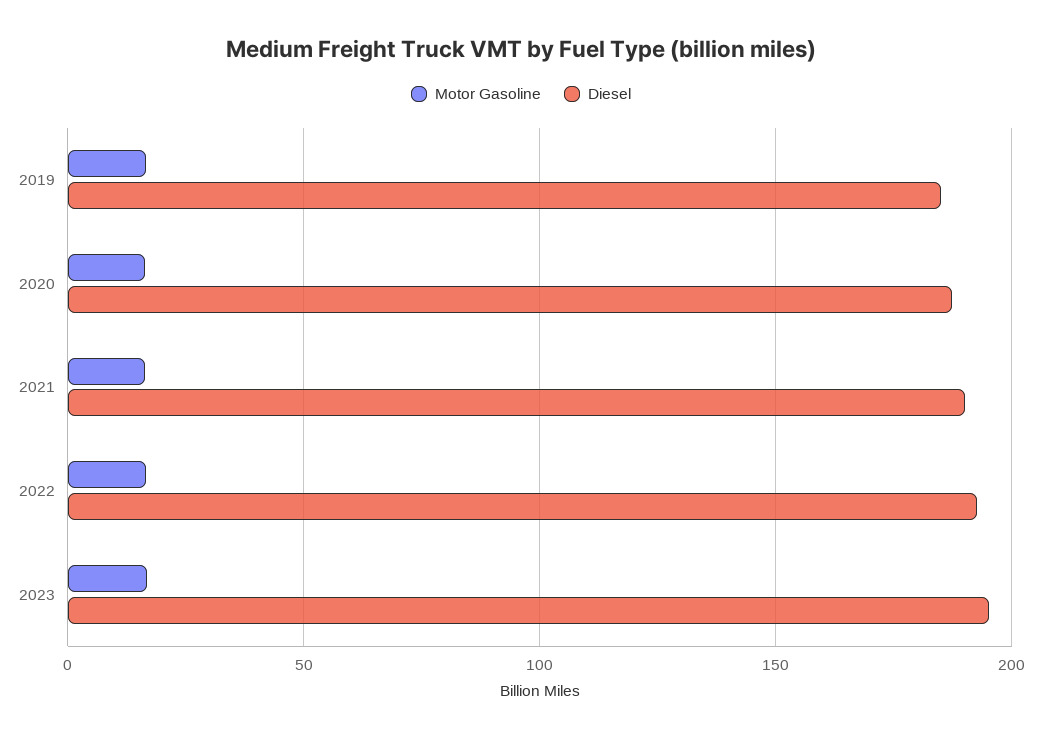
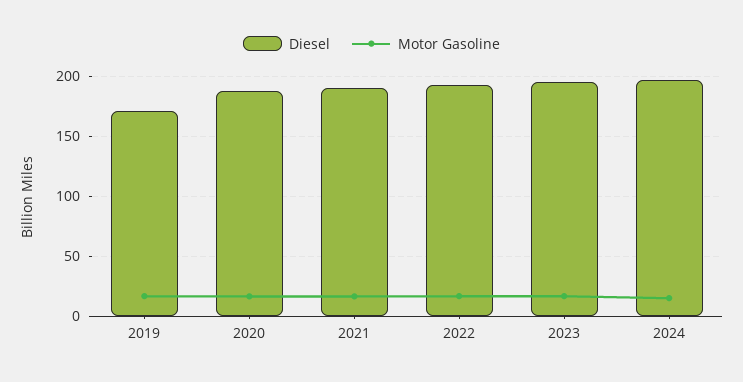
Diesel, 2019: 185 -> 170
Diesel, 2024: none -> 195
Motor Gasoline, 2024: none -> 15

